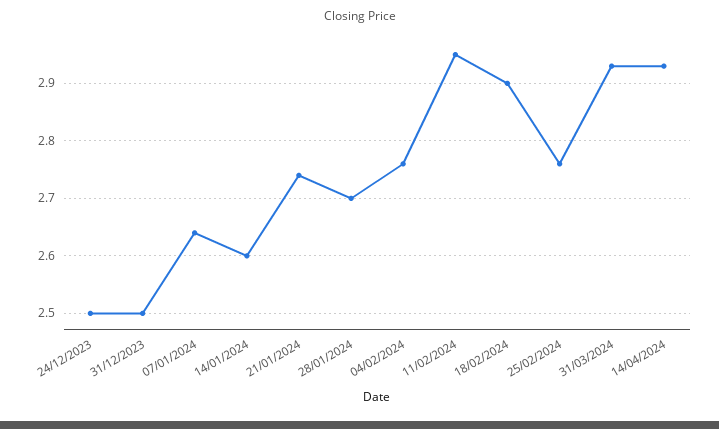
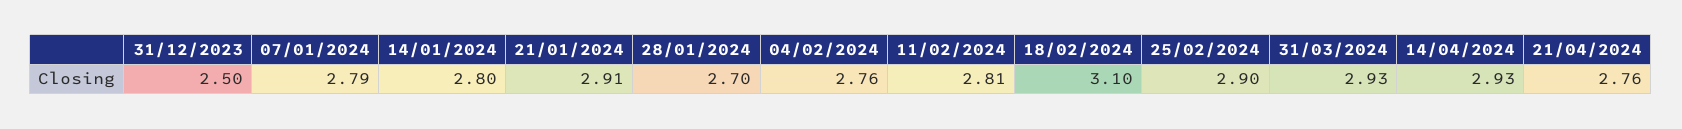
24/12/2023: 2.5 -> none
07/01/2024: 2.65 -> 2.79
14/01/2024: 2.6 -> 2.8
21/01/2024: 2.75 -> 2.91
11/02/2024: 2.95 -> 2.81
18/02/2024: 2.9 -> 3.1
25/02/2024: 2.75 -> 2.9
21/04/2024: none -> 2.76

